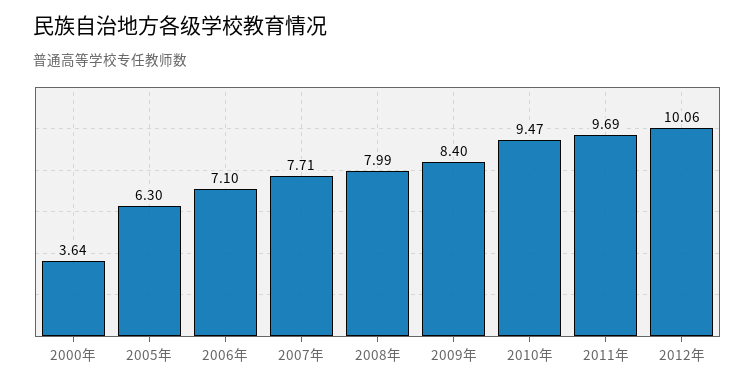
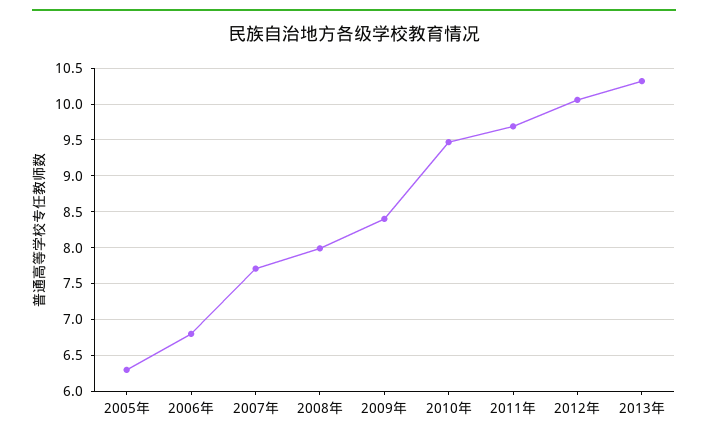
2000年: 3.64 -> none
2006年: 7.1 -> 6.8
2013年: none -> 10.3

